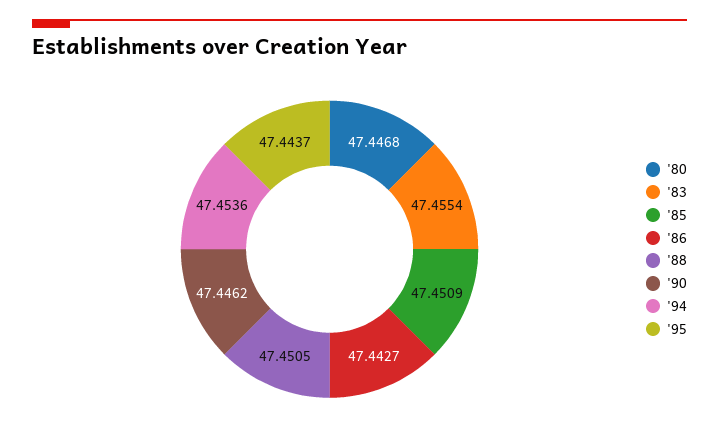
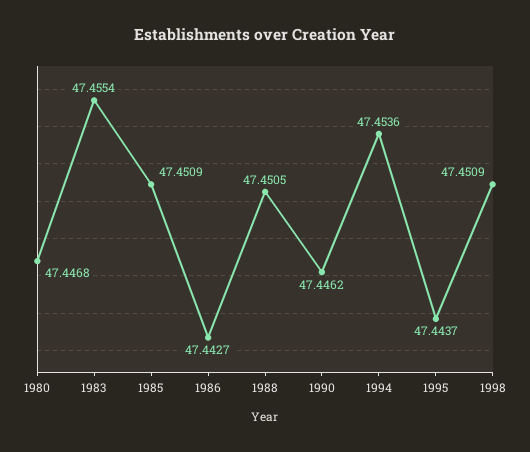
1998: none -> 47.4509

